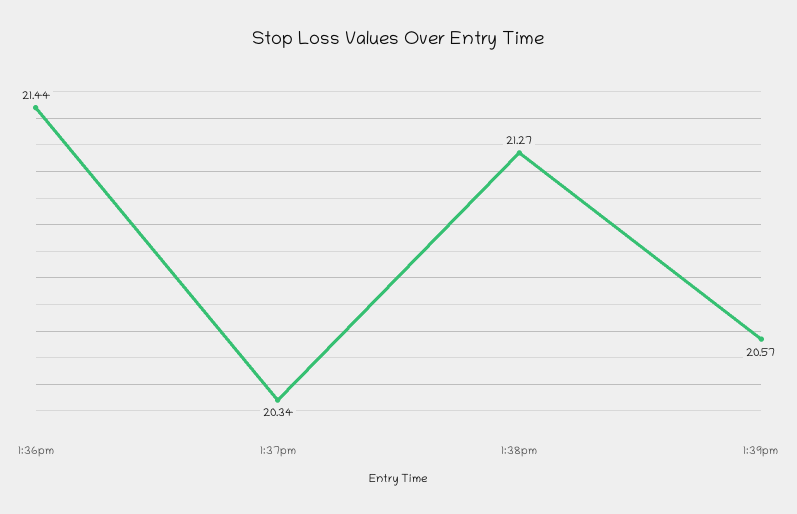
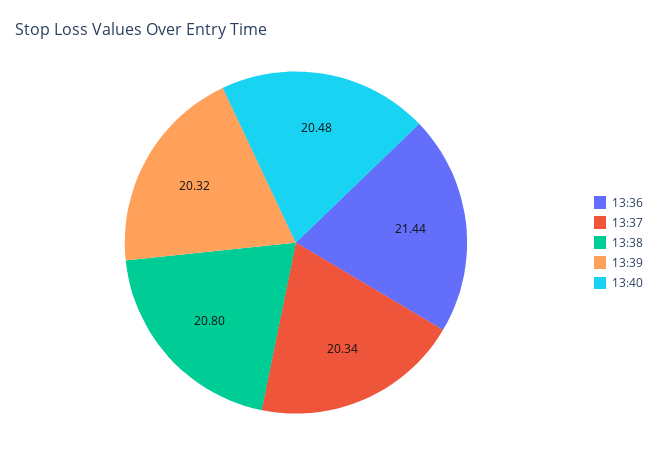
1:38pm: 21.27 -> 20.8
1:39pm: 20.57 -> 20.32
13:40: none -> 20.48

